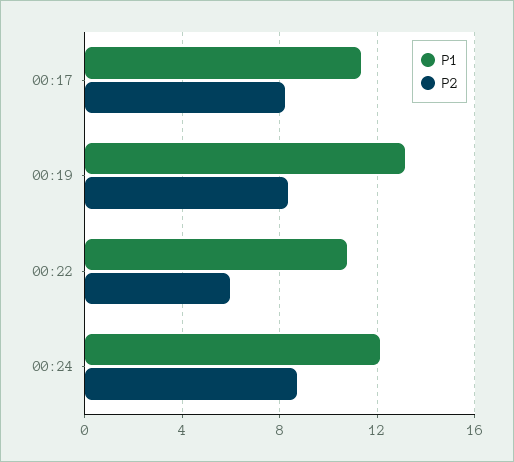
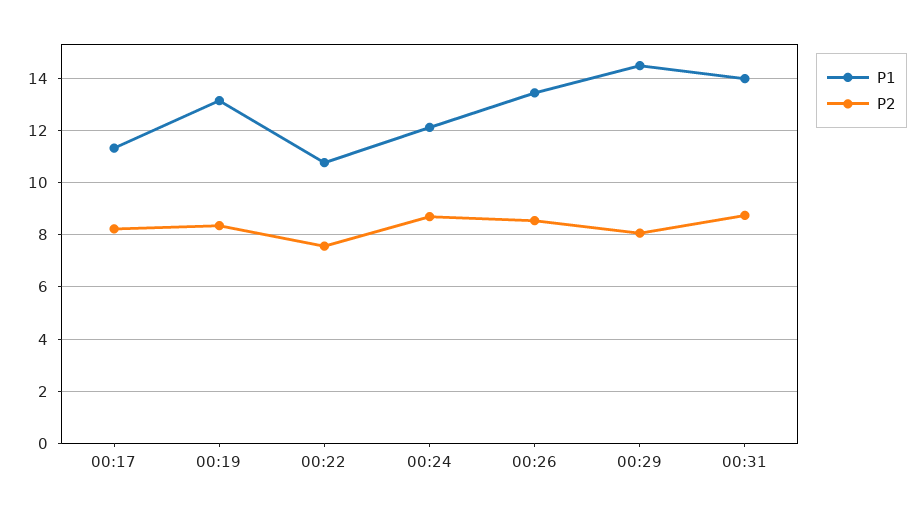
P2, 00:22: 6 -> 7.5
P1, 00:26: none -> 13.5
P2, 00:26: none -> 8.5
P1, 00:29: none -> 14.5
P2, 00:29: none -> 8
P1, 00:31: none -> 14
P2, 00:31: none -> 8.75

